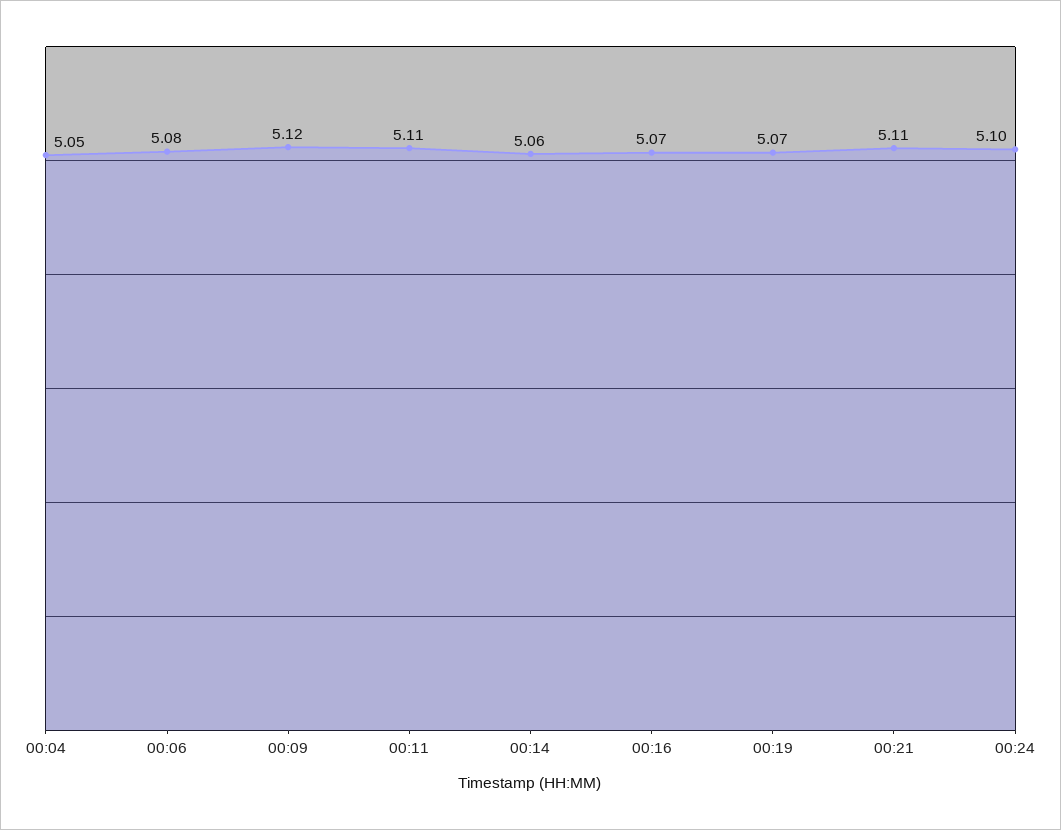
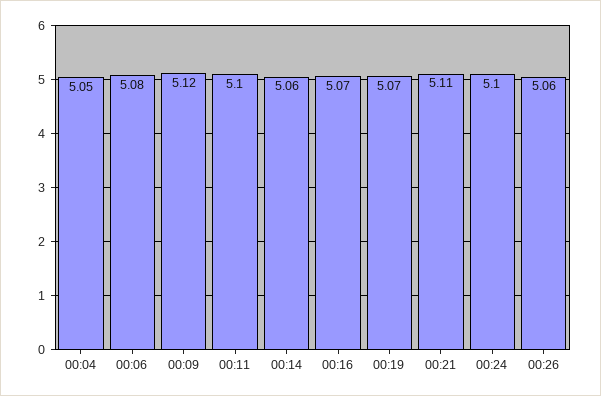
00:11: 5.11 -> 5.1
00:26: none -> 5.06

